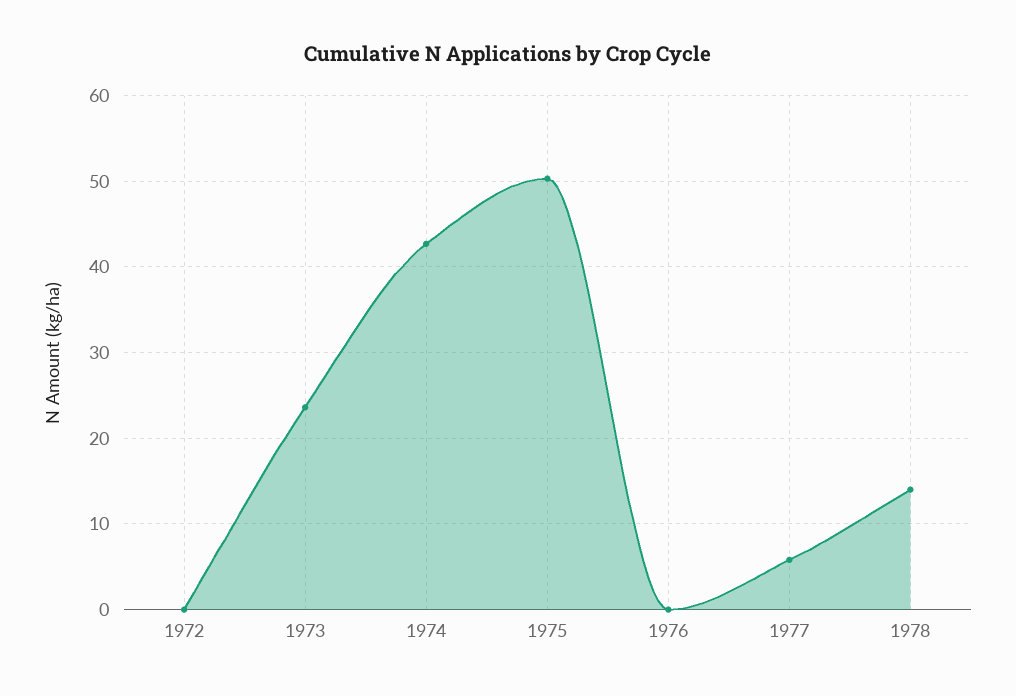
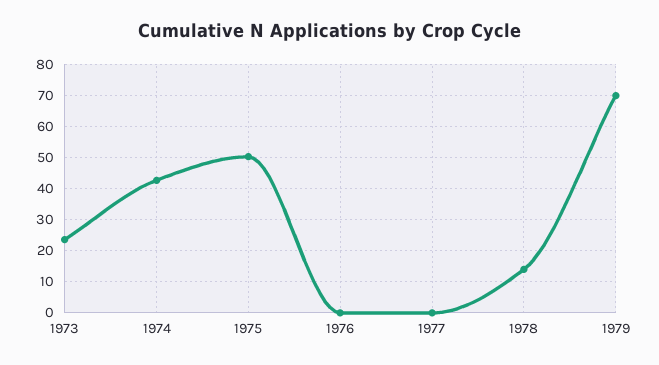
1972: 0 -> none
1977: 6 -> 0
1979: none -> 70

